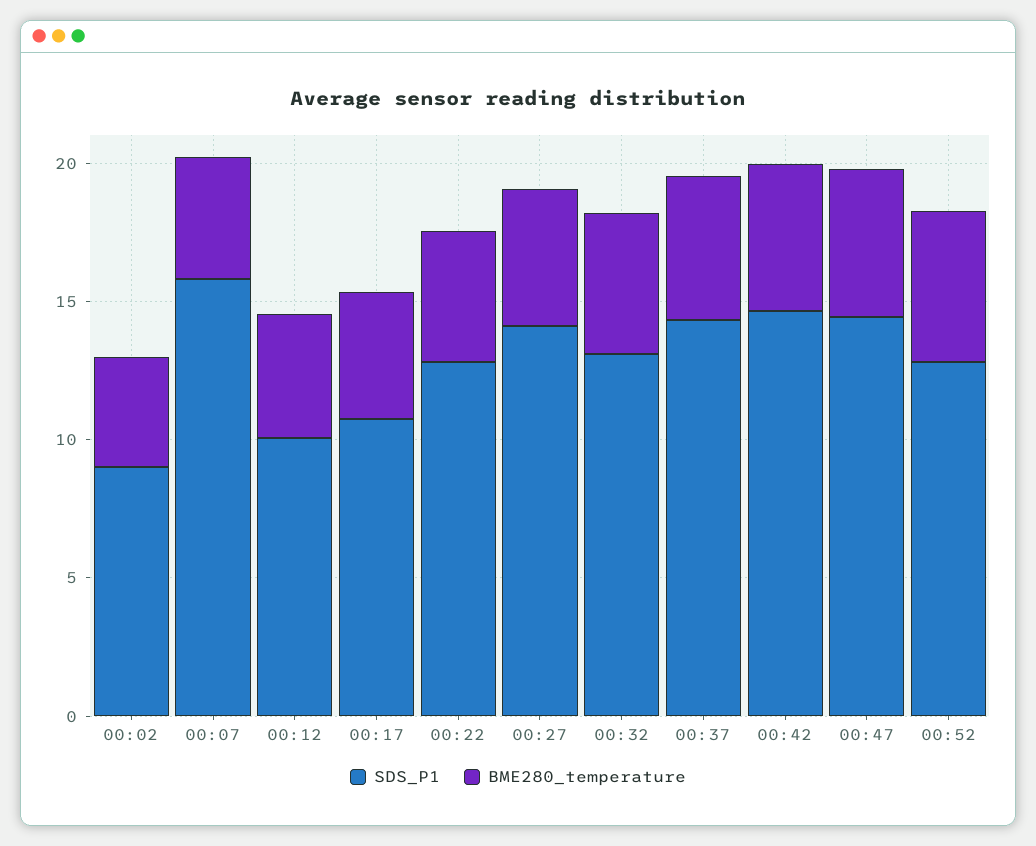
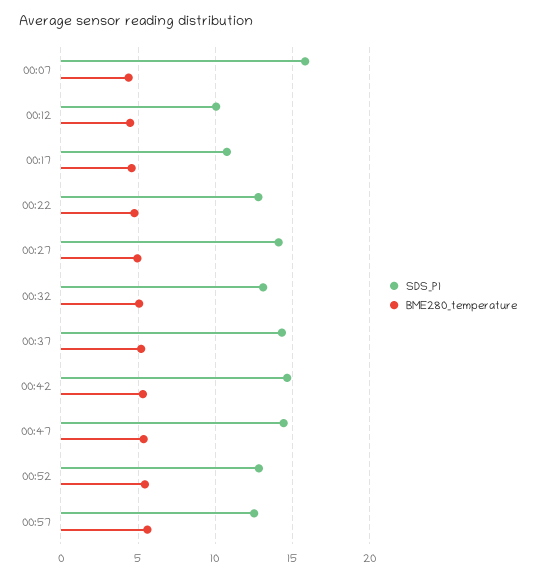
SDS_P1, 00:02: 9 -> none
BME280_temperature, 00:02: 4 -> none
SDS_P1, 00:57: none -> 12.5
BME280_temperature, 00:57: none -> 5.5

